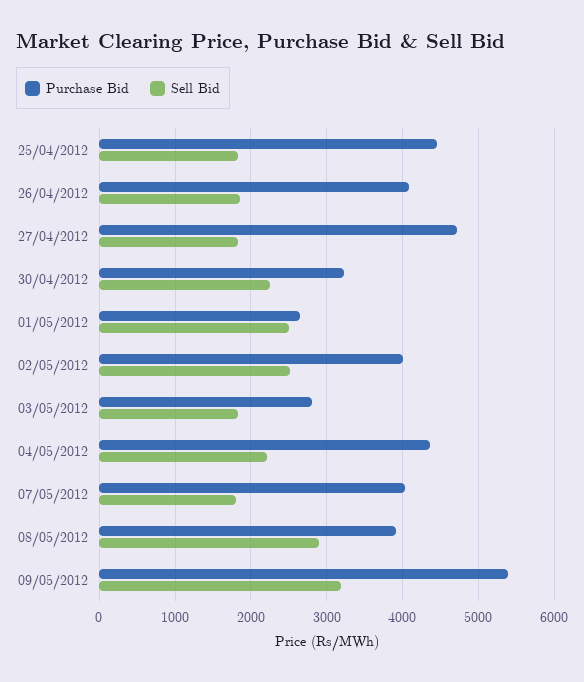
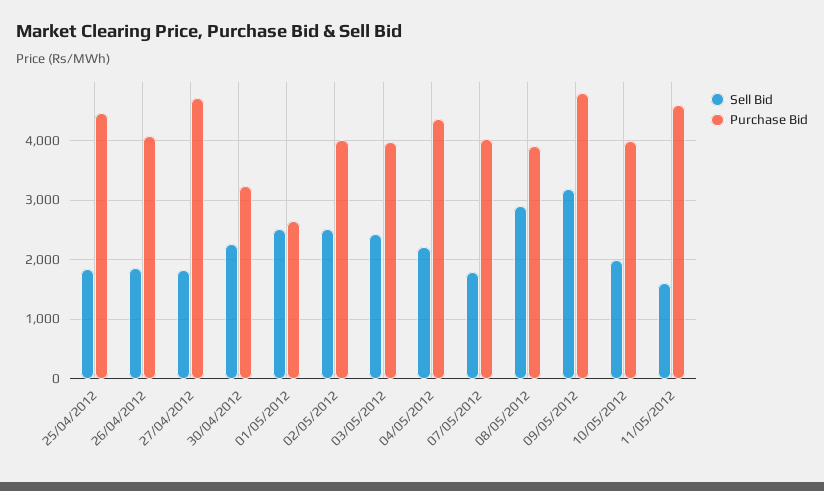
Purchase Bid, 03/05/2012: 2800 -> 4000
Sell Bid, 03/05/2012: 1800 -> 2400
Purchase Bid, 09/05/2012: 5400 -> 4800
Sell Bid, 10/05/2012: none -> 2000
Purchase Bid, 10/05/2012: none -> 4000
Sell Bid, 11/05/2012: none -> 1600
Purchase Bid, 11/05/2012: none -> 4600

